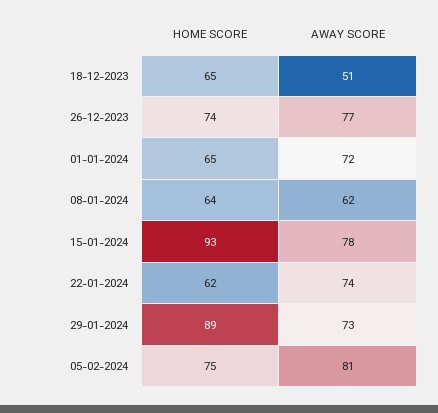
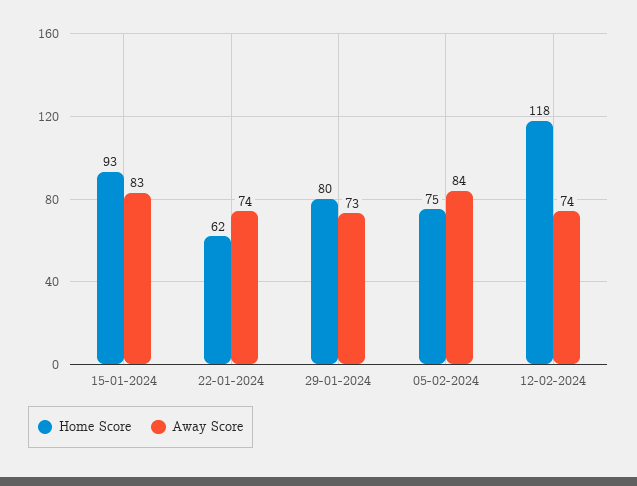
HOME SCORE, 18-12-2023: 65 -> none
AWAY SCORE, 18-12-2023: 51 -> none
HOME SCORE, 26-12-2023: 74 -> none
AWAY SCORE, 26-12-2023: 77 -> none
HOME SCORE, 01-01-2024: 65 -> none
AWAY SCORE, 01-01-2024: 72 -> none
HOME SCORE, 08-01-2024: 64 -> none
AWAY SCORE, 08-01-2024: 62 -> none
AWAY SCORE, 15-01-2024: 78 -> 83
HOME SCORE, 29-01-2024: 89 -> 80
AWAY SCORE, 05-02-2024: 81 -> 84
HOME SCORE, 12-02-2024: none -> 118
AWAY SCORE, 12-02-2024: none -> 74

